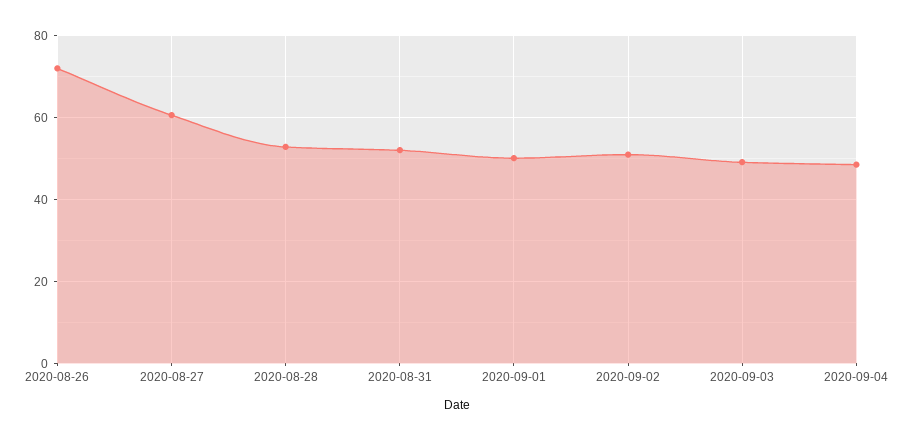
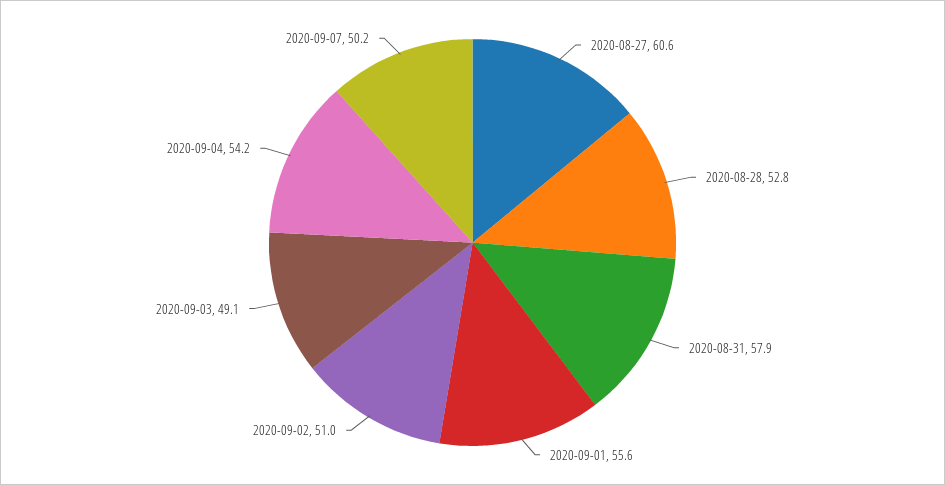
2020-08-26: 72 -> none
2020-08-31: 52 -> 57.9
2020-09-01: 50 -> 55.6
2020-09-04: 48 -> 54.2
2020-09-07: none -> 50.2

